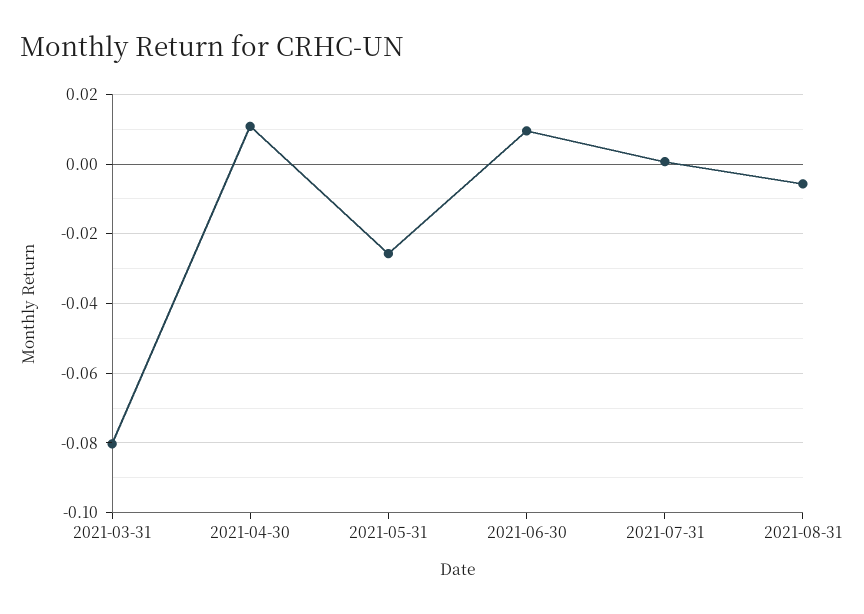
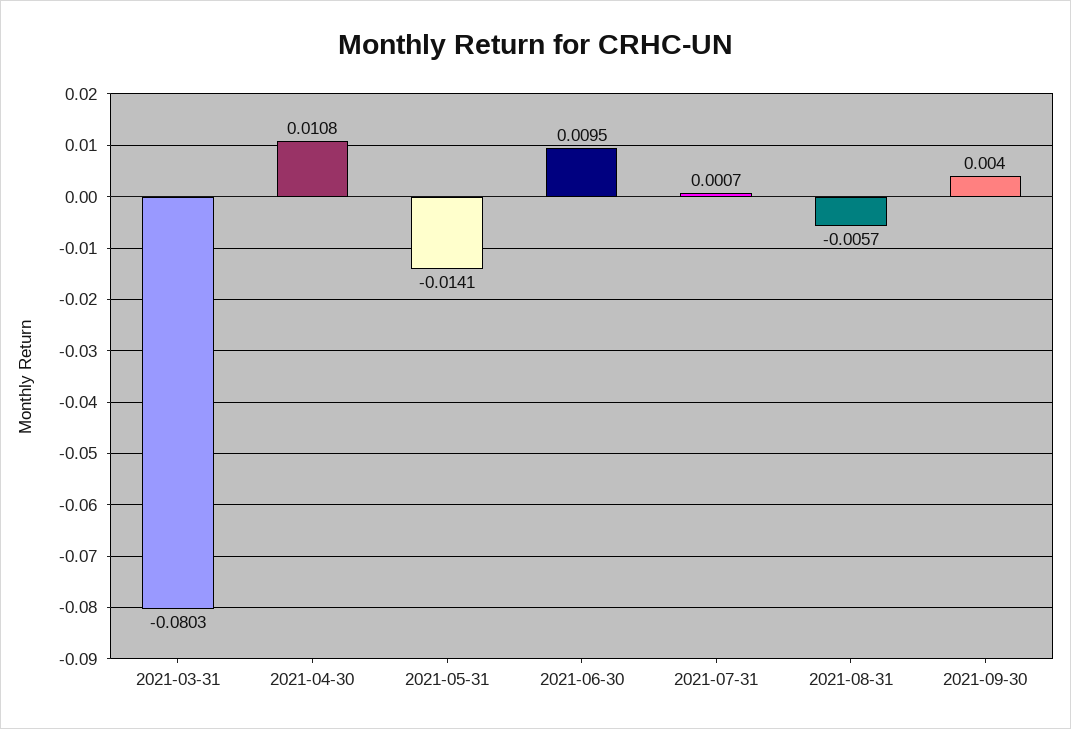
2021-05-31: -0.026 -> -0.0141
2021-09-30: none -> 0.004

